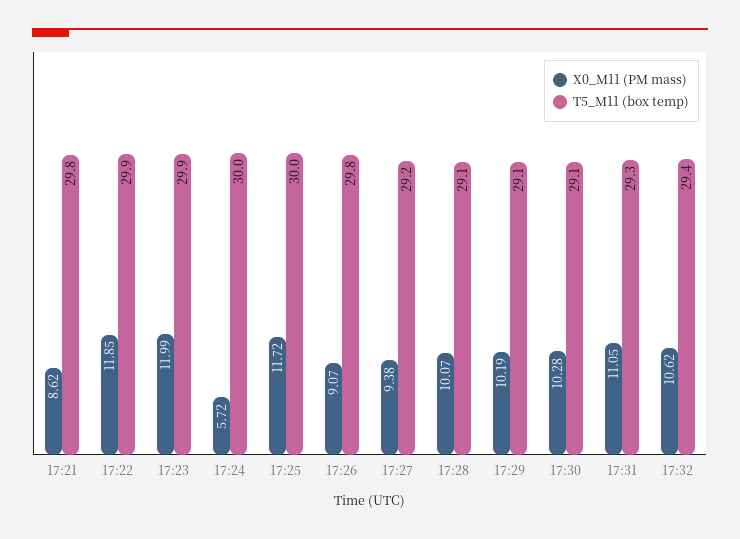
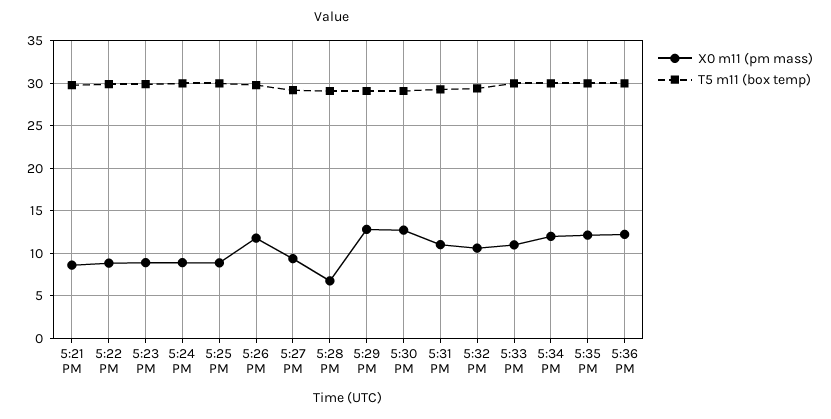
X0_M11 (PM mass), 17:22: 11.85 -> 9
X0_M11 (PM mass), 17:23: 11.99 -> 9
X0_M11 (PM mass), 17:24: 5.72 -> 9
X0_M11 (PM mass), 17:25: 11.72 -> 9
X0_M11 (PM mass), 17:26: 9.07 -> 12
X0_M11 (PM mass), 17:28: 10.07 -> 7
X0_M11 (PM mass), 17:29: 10.19 -> 13
X0_M11 (PM mass), 17:30: 10.28 -> 13
X0_M11 (PM mass), 5:33 PM: none -> 11
T5_M11 (box temp), 5:33 PM: none -> 30
X0_M11 (PM mass), 5:34 PM: none -> 12
T5_M11 (box temp), 5:34 PM: none -> 30
X0_M11 (PM mass), 5:35 PM: none -> 12
T5_M11 (box temp), 5:35 PM: none -> 30
X0_M11 (PM mass), 5:36 PM: none -> 12
T5_M11 (box temp), 5:36 PM: none -> 30

